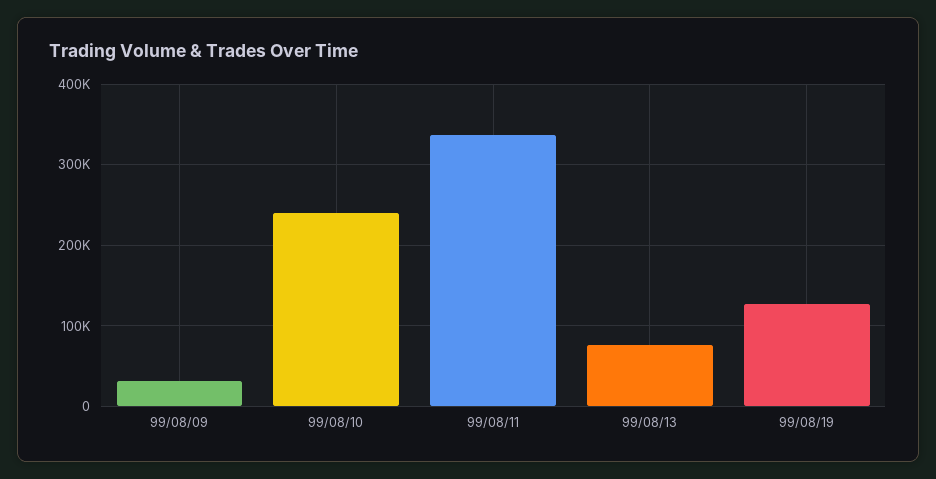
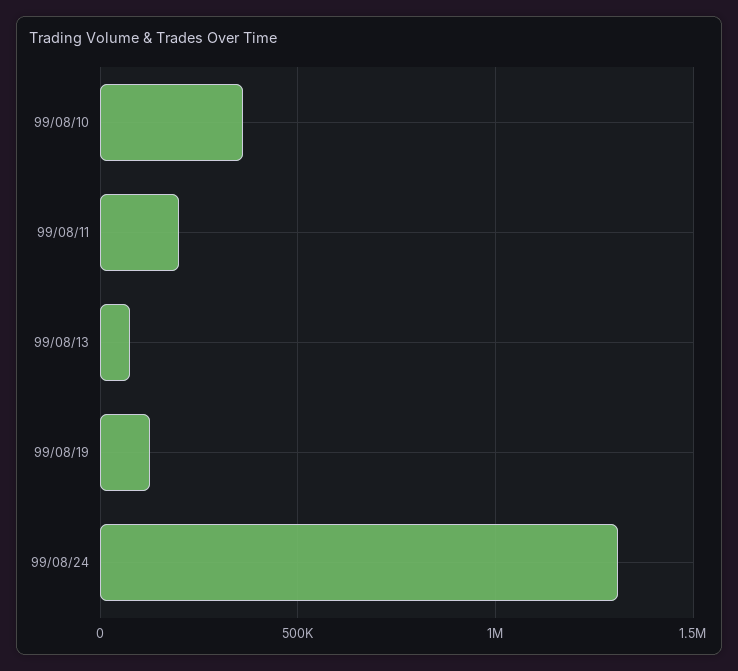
99/08/09: 30000 -> none
99/08/10: 240000 -> 350000
99/08/11: 340000 -> 200000
99/08/24: none -> 1300000

